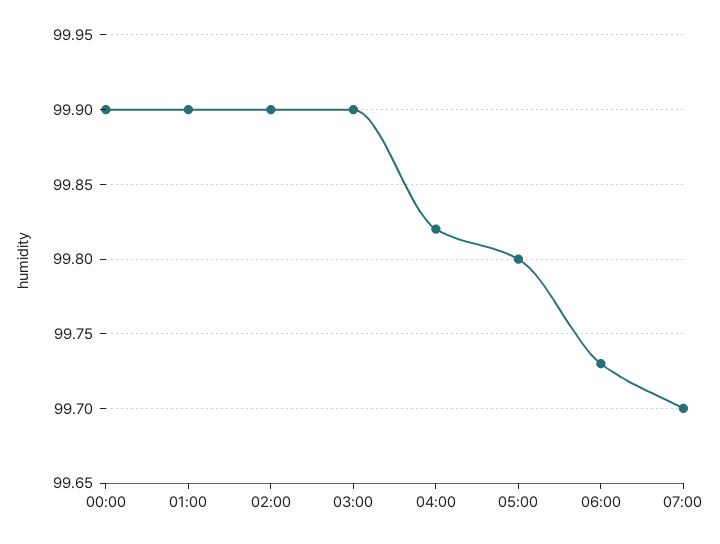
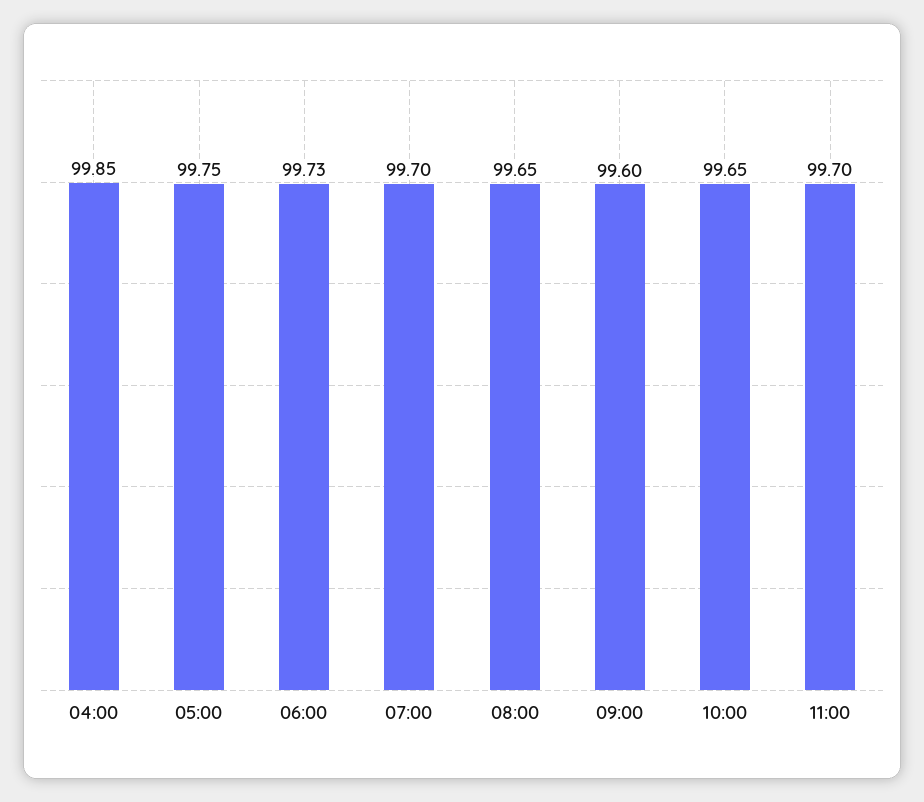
00:00: 99.9 -> none
01:00: 99.9 -> none
02:00: 99.9 -> none
03:00: 99.9 -> none
04:00: 99.82 -> 99.85
05:00: 99.8 -> 99.75
08:00: none -> 99.65
09:00: none -> 99.6
10:00: none -> 99.65
11:00: none -> 99.7

